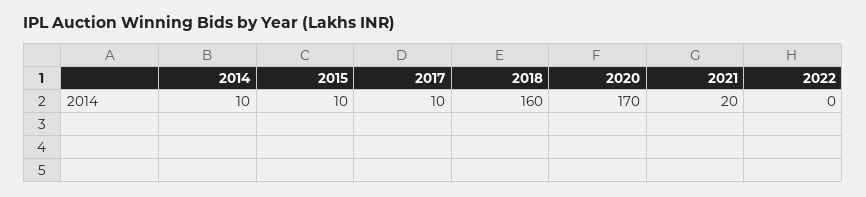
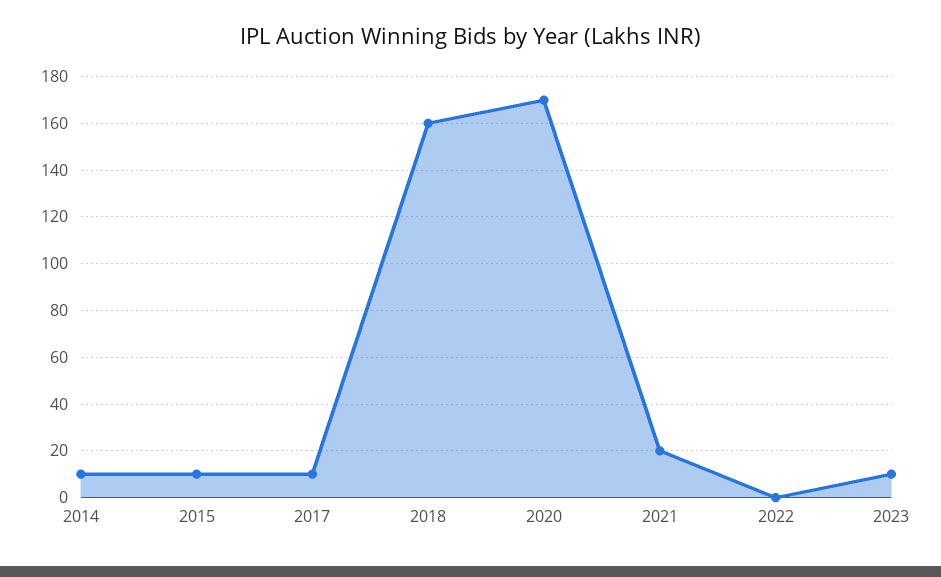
2023: none -> 10

